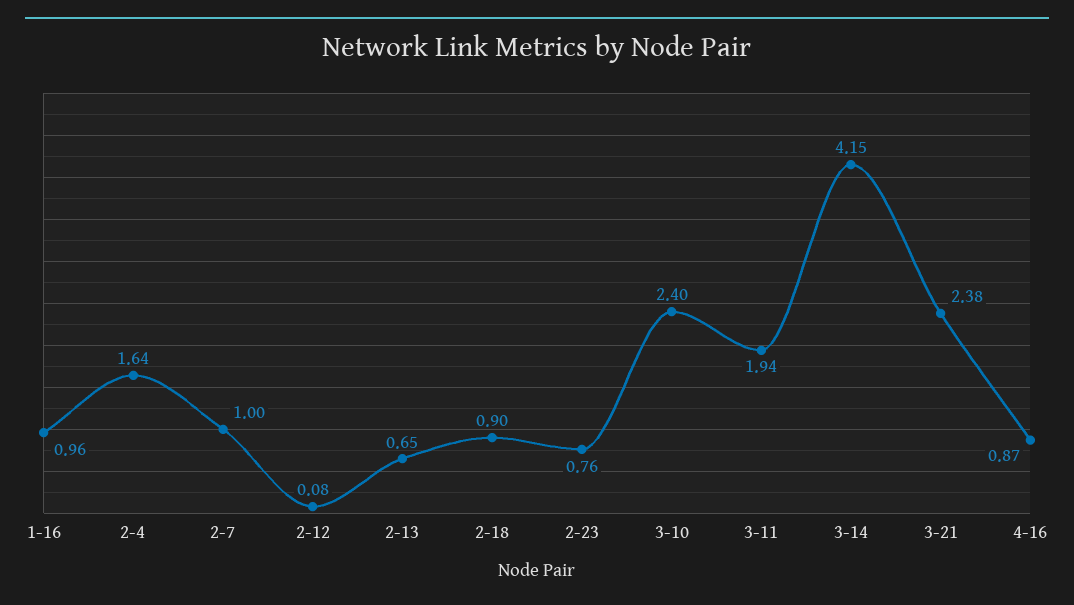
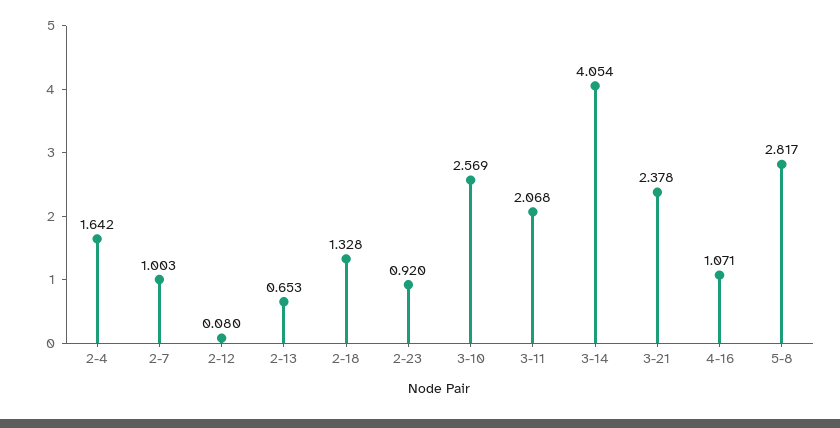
1-16: 0.96 -> none
2-18: 0.9 -> 1.328
2-23: 0.76 -> 0.92
3-10: 2.4 -> 2.569
3-11: 1.94 -> 2.068
3-14: 4.15 -> 4.054
4-16: 0.87 -> 1.071
5-8: none -> 2.817

